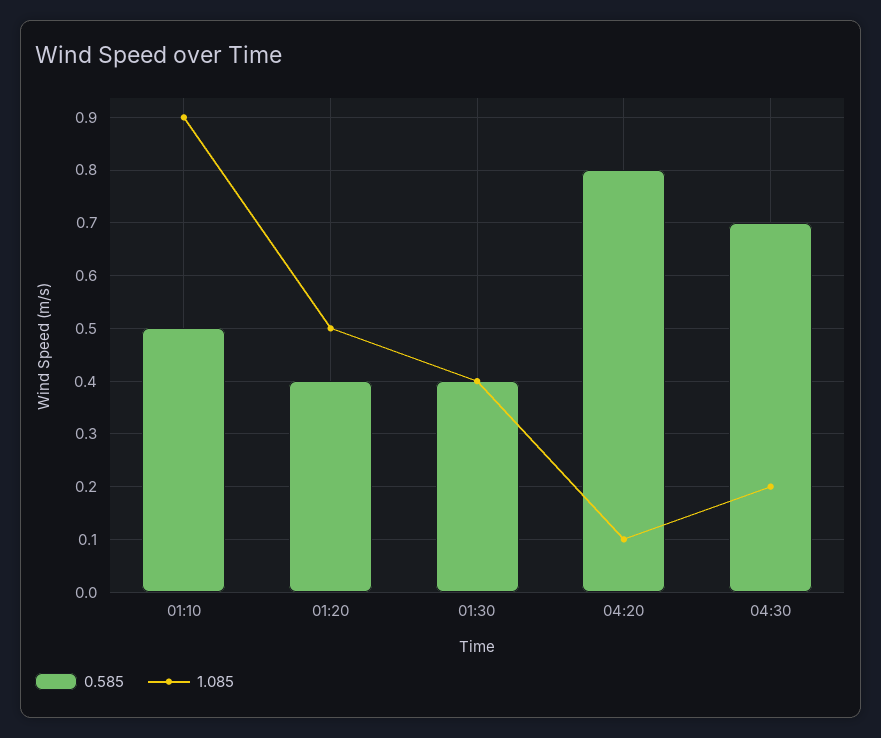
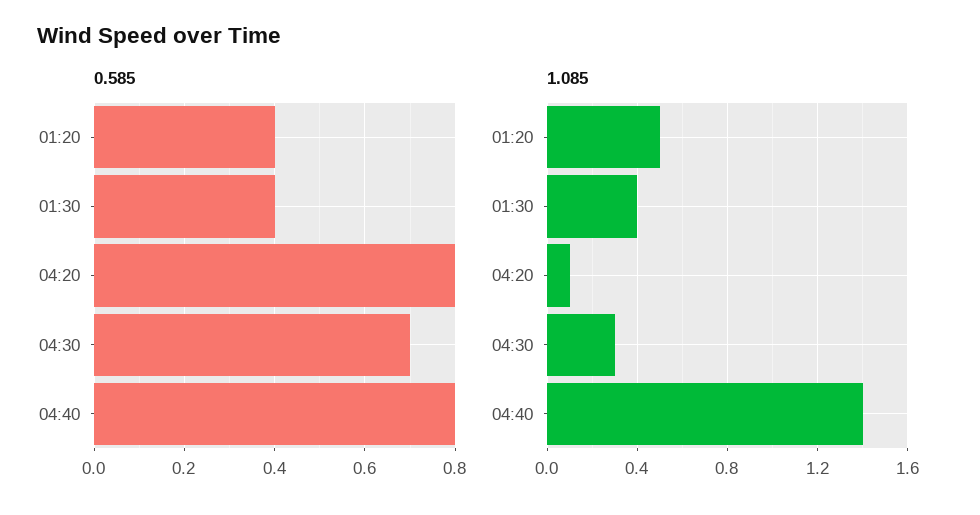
0.585, 01:10: 0.5 -> none
1.085, 01:10: 0.9 -> none
1.085, 04:30: 0.2 -> 0.3
0.585, 04:40: none -> 0.8
1.085, 04:40: none -> 1.4

